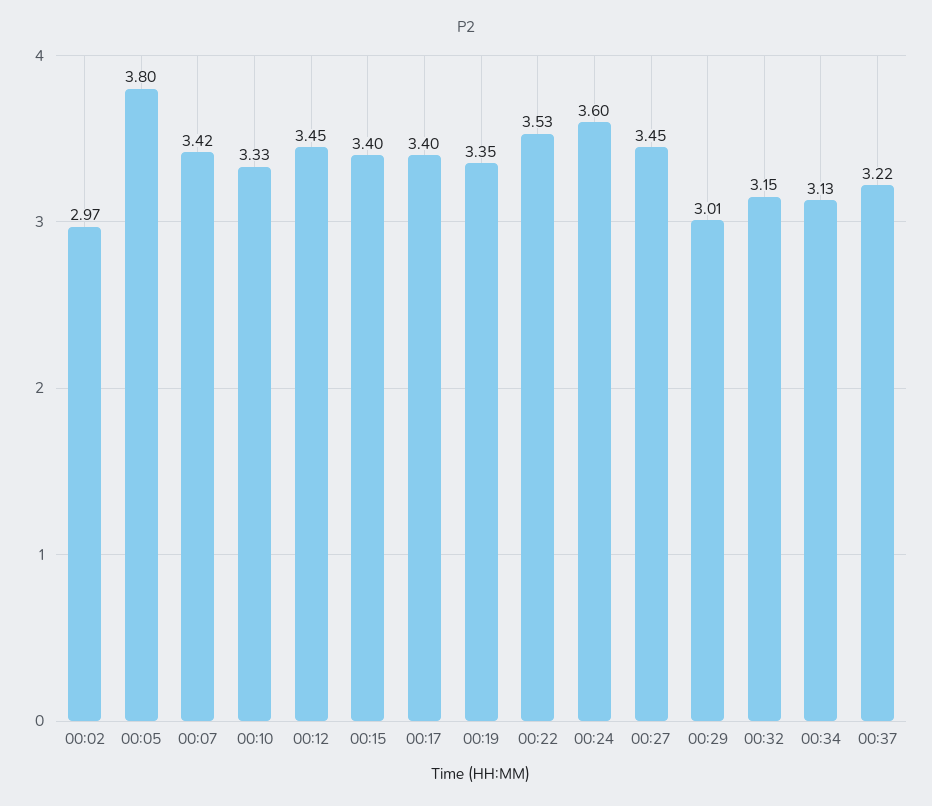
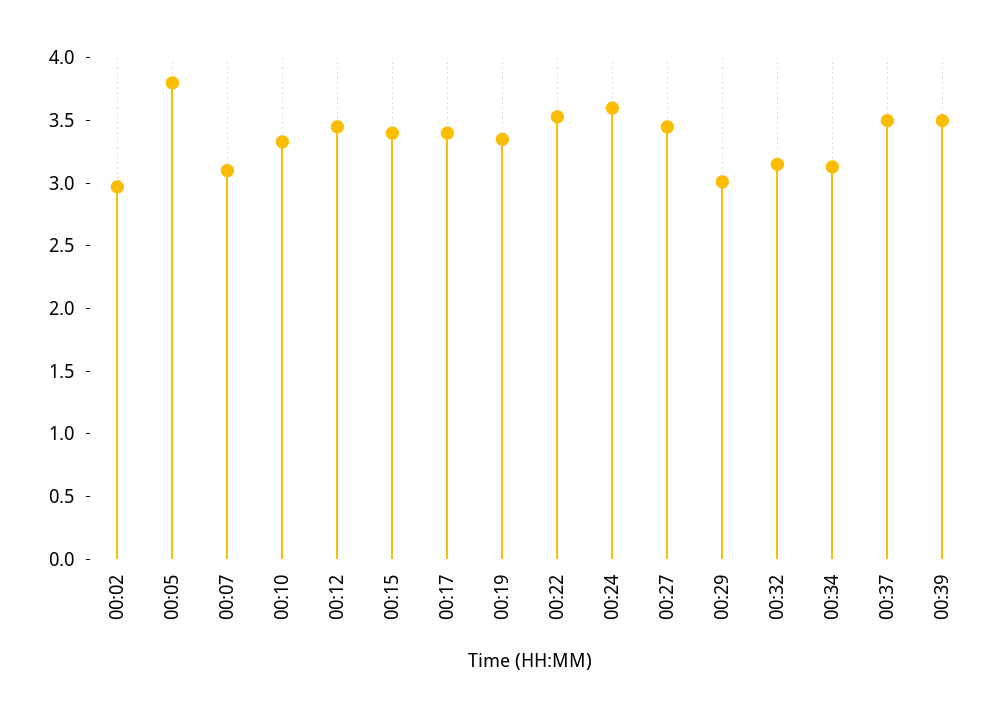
00:07: 3.42 -> 3.1
00:37: 3.22 -> 3.5
00:39: none -> 3.5

